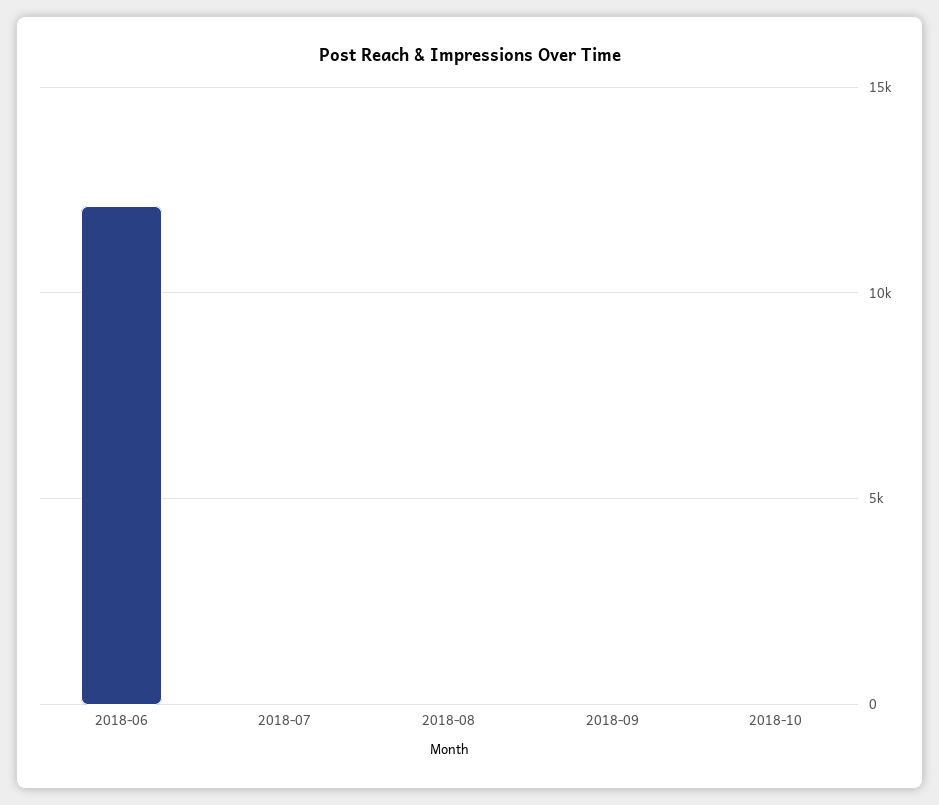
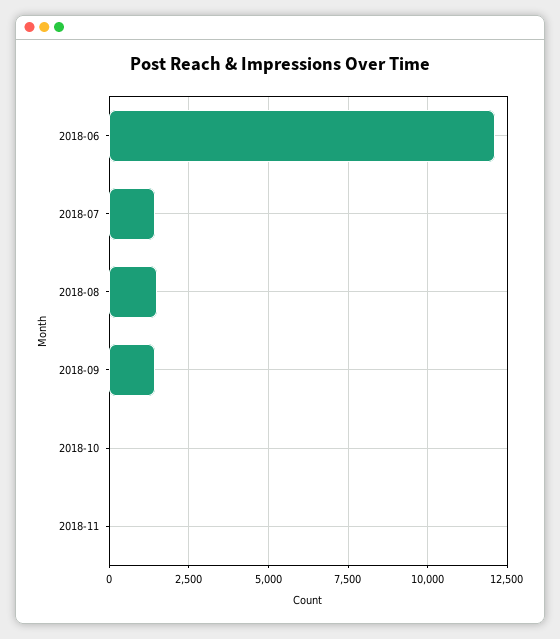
2018-07: 0 -> 1500
2018-08: 0 -> 1500
2018-09: 0 -> 1500
2018-11: none -> 0

